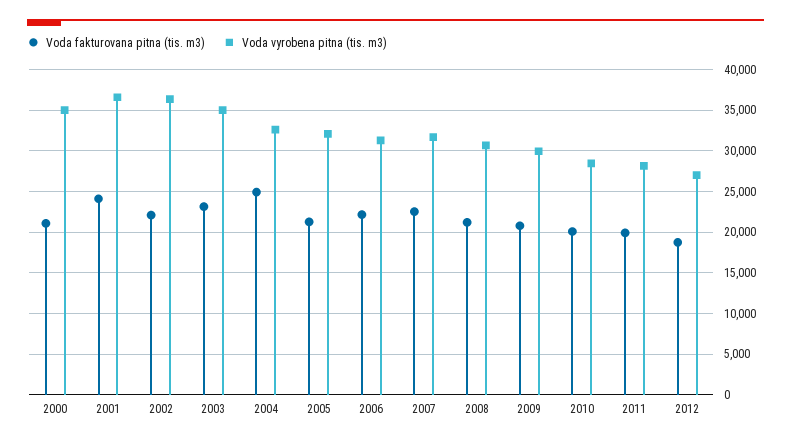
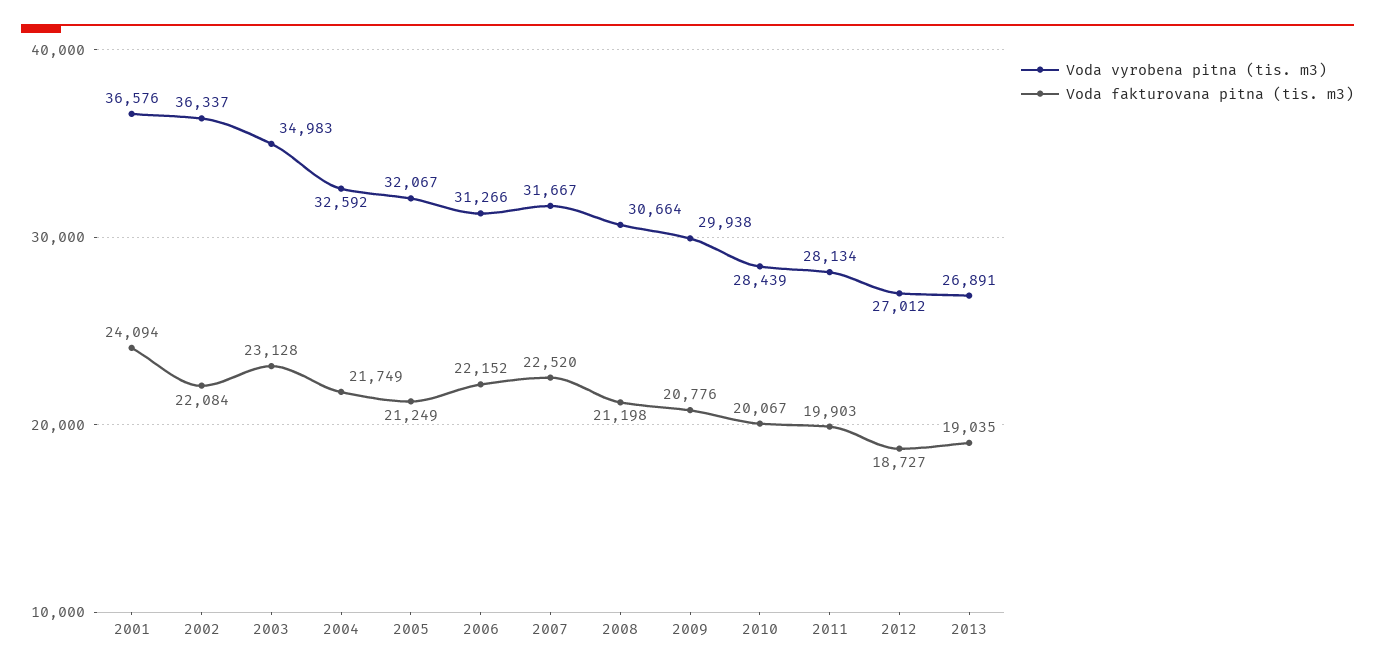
Voda fakturovana pitna (tis. m3), 2000: 21000 -> none
Voda vyrobena pitna (tis. m3), 2000: 35000 -> none
Voda fakturovana pitna (tis. m3), 2004: 25000 -> 21749
Voda vyrobena pitna (tis. m3), 2013: none -> 26891
Voda fakturovana pitna (tis. m3), 2013: none -> 19035

